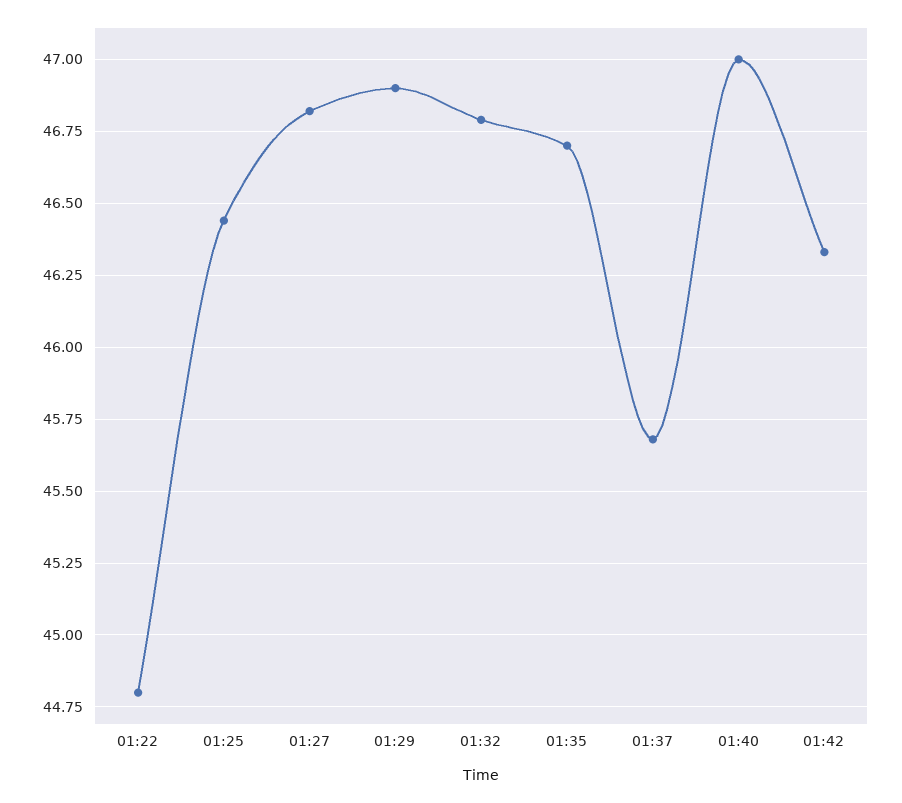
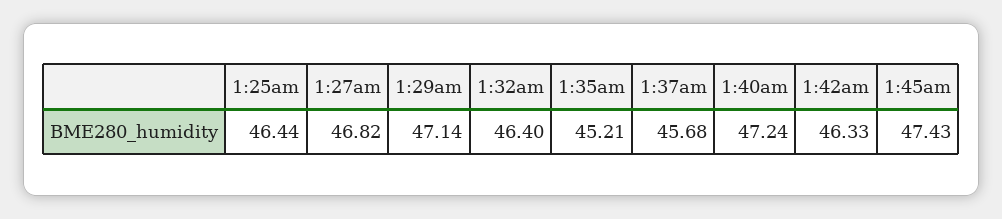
01:22: 44.8 -> none
01:29: 46.9 -> 47.14
01:32: 46.8 -> 46.4
01:35: 46.7 -> 45.21
01:40: 47 -> 47.24
1:45am: none -> 47.43

